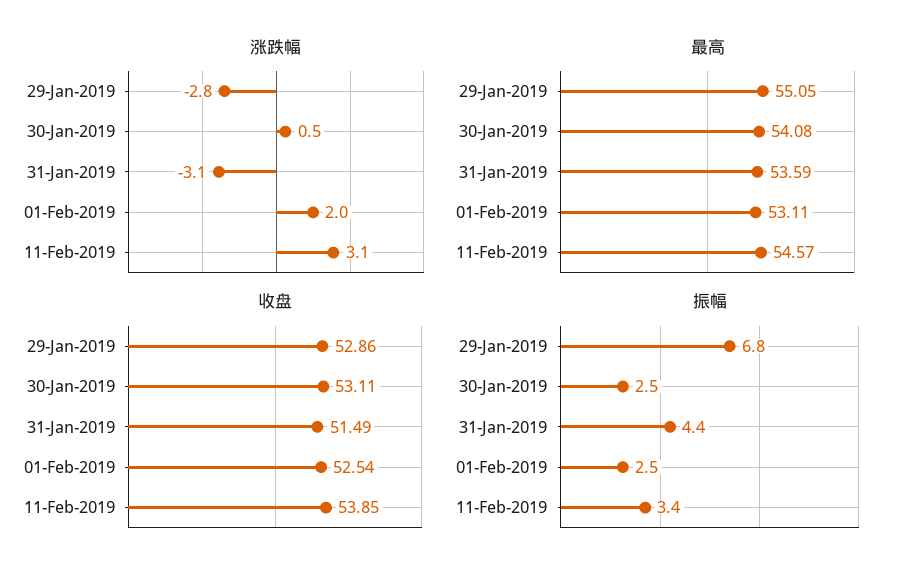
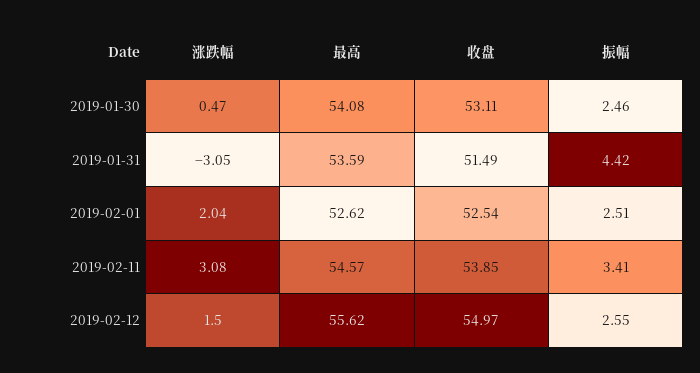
涨跌幅, 29-Jan-2019: -2.8 -> none
最高, 29-Jan-2019: 55.05 -> none
最高, 01-Feb-2019: 53.11 -> 52.62
收盘, 29-Jan-2019: 52.86 -> none
振幅, 29-Jan-2019: 6.8 -> none
涨跌幅, 2019-02-12: none -> 1.5
最高, 2019-02-12: none -> 55.62
收盘, 2019-02-12: none -> 54.97
振幅, 2019-02-12: none -> 2.55

